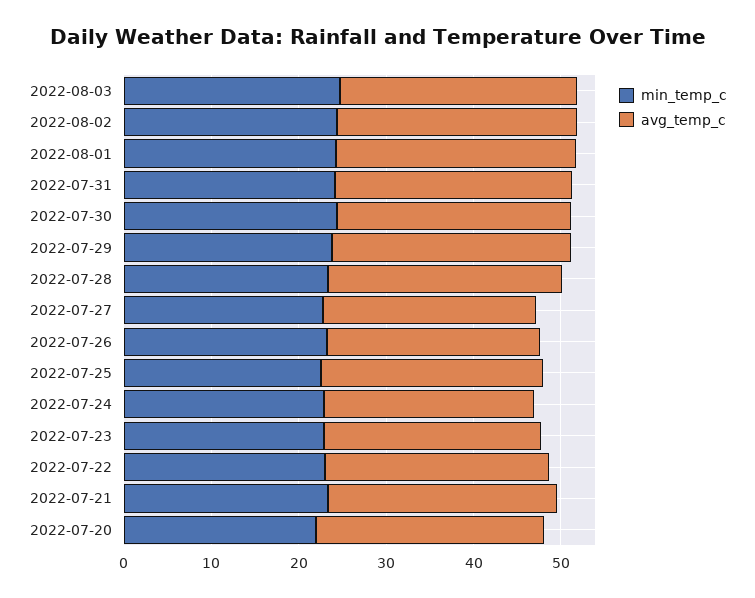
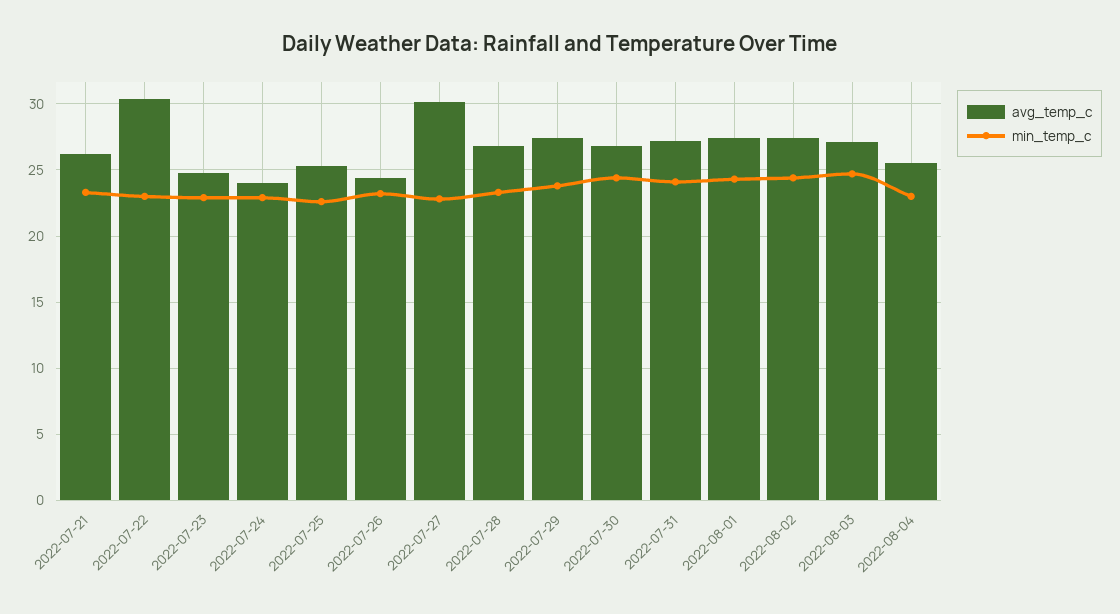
avg_temp_c, 2022-07-27: 24 -> 30
avg_temp_c, 2022-07-22: 26 -> 30.5
min_temp_c, 2022-07-20: 22 -> none
avg_temp_c, 2022-07-20: 26 -> none
avg_temp_c, 2022-08-04: none -> 25.5
min_temp_c, 2022-08-04: none -> 23

